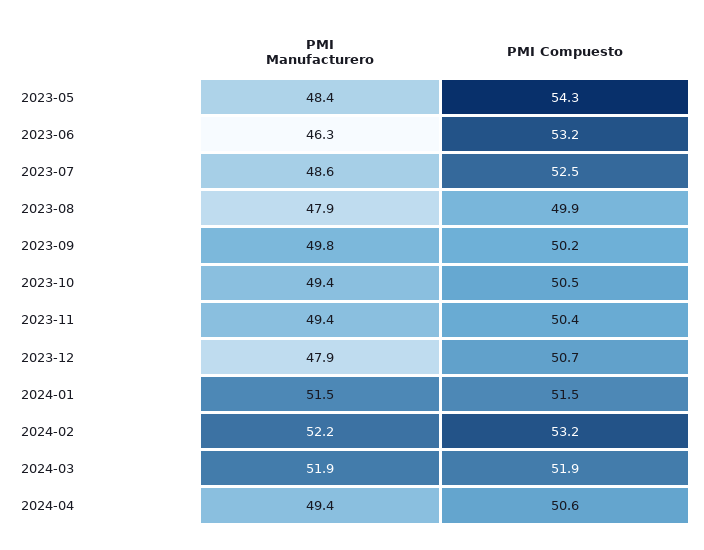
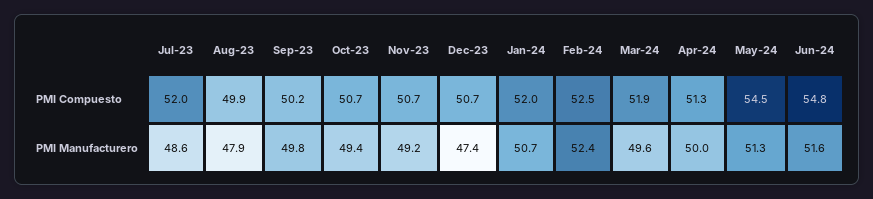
PMI Manufacturero, 2023-05: 48.4 -> none
PMI Compuesto, 2023-05: 54.3 -> none
PMI Manufacturero, 2023-06: 46.3 -> none
PMI Compuesto, 2023-06: 53.2 -> none
PMI Compuesto, 2023-07: 52.5 -> 52
PMI Compuesto, 2023-10: 50.5 -> 50.7
PMI Manufacturero, 2023-11: 49.4 -> 49.2
PMI Compuesto, 2023-11: 50.4 -> 50.7
PMI Manufacturero, 2023-12: 47.9 -> 47.4
PMI Manufacturero, 2024-01: 51.5 -> 50.7
PMI Compuesto, 2024-01: 51.5 -> 52
PMI Manufacturero, 2024-02: 52.2 -> 52.4
PMI Compuesto, 2024-02: 53.2 -> 52.5
PMI Manufacturero, 2024-03: 51.9 -> 49.6
PMI Manufacturero, 2024-04: 49.4 -> 50
PMI Compuesto, 2024-04: 50.6 -> 51.3
PMI Compuesto, May-24: none -> 54.5
PMI Compuesto, Jun-24: none -> 54.8
PMI Manufacturero, May-24: none -> 51.3
PMI Manufacturero, Jun-24: none -> 51.6

